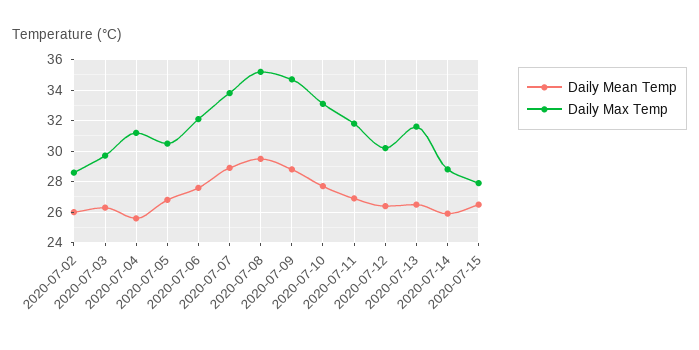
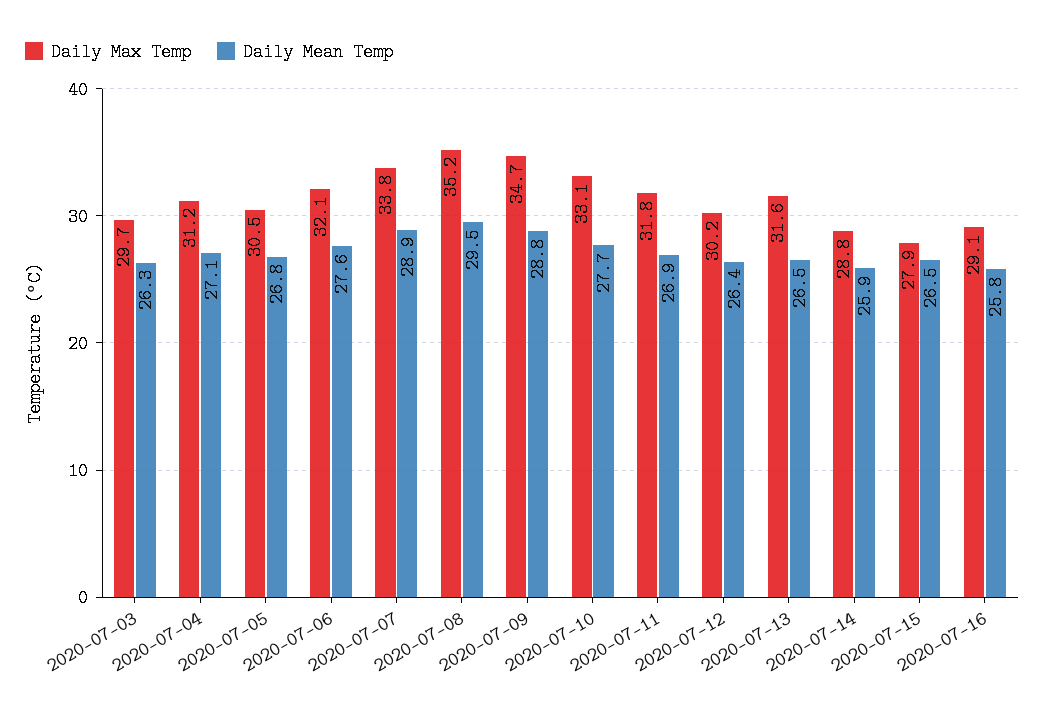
Daily Mean Temp, 2020-07-02: 26 -> none
Daily Max Temp, 2020-07-02: 28.5 -> none
Daily Mean Temp, 2020-07-04: 25.5 -> 27.1
Daily Max Temp, 2020-07-16: none -> 29.1
Daily Mean Temp, 2020-07-16: none -> 25.8

